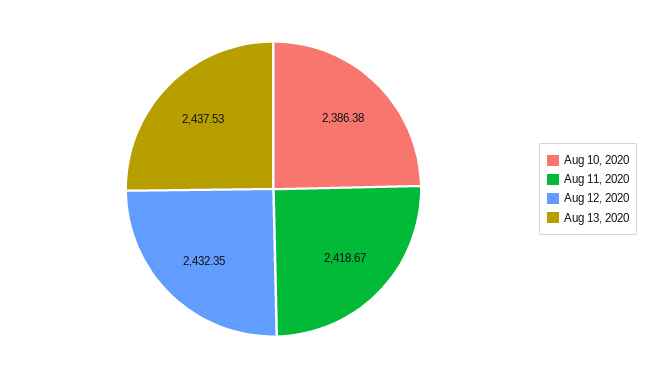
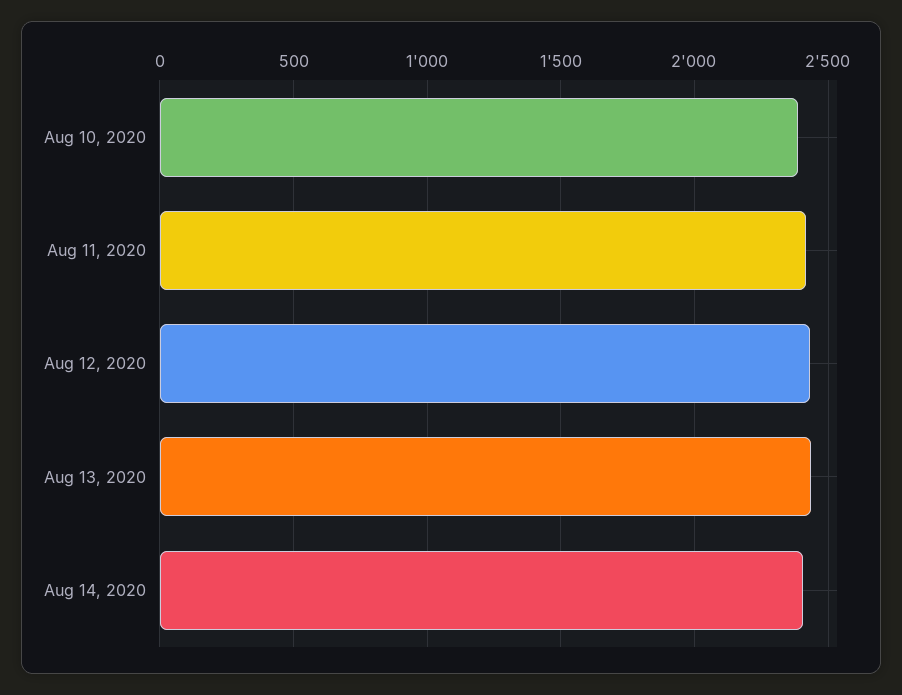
Aug 14, 2020: none -> 2400

